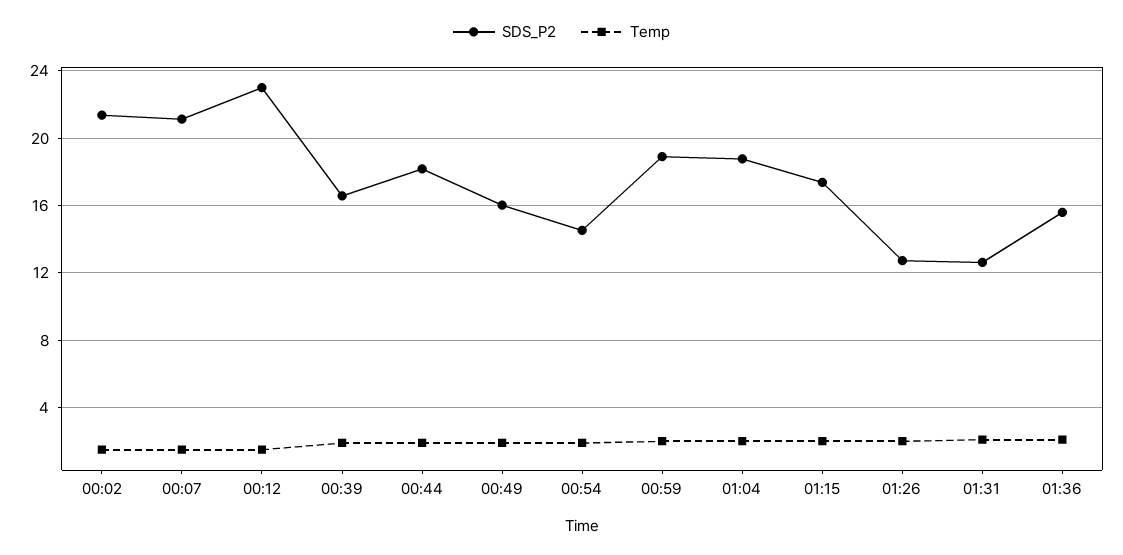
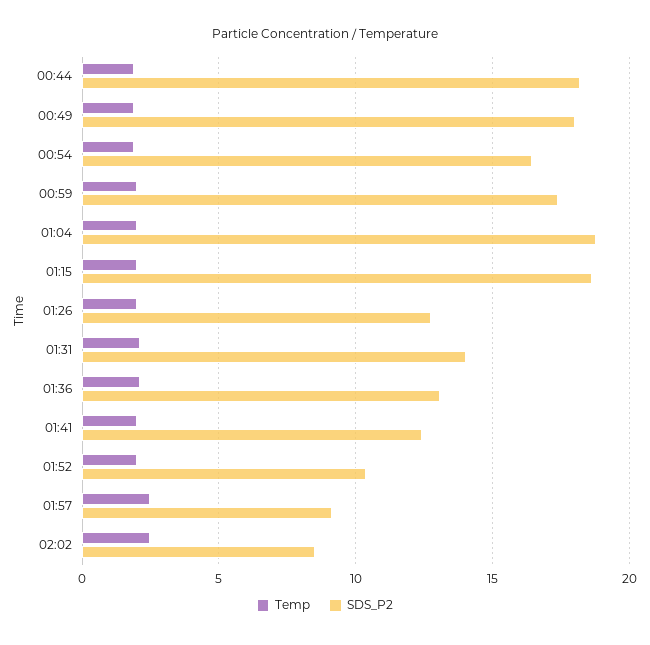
SDS_P2, 00:02: 21.5 -> none
Temp, 00:02: 1.5 -> none
SDS_P2, 00:07: 21 -> none
Temp, 00:07: 1.5 -> none
SDS_P2, 00:12: 23 -> none
Temp, 00:12: 1.5 -> none
SDS_P2, 00:39: 16.5 -> none
Temp, 00:39: 2 -> none
SDS_P2, 00:49: 16 -> 18
SDS_P2, 00:54: 14.5 -> 16.5
SDS_P2, 00:59: 19 -> 17.5
SDS_P2, 01:15: 17.5 -> 18.5
SDS_P2, 01:31: 12.5 -> 14
SDS_P2, 01:36: 15.5 -> 13
Temp, 01:41: none -> 2
SDS_P2, 01:41: none -> 12.5
Temp, 01:52: none -> 2
SDS_P2, 01:52: none -> 10.5
Temp, 01:57: none -> 2.5
SDS_P2, 01:57: none -> 9
Temp, 02:02: none -> 2.5
SDS_P2, 02:02: none -> 8.5

